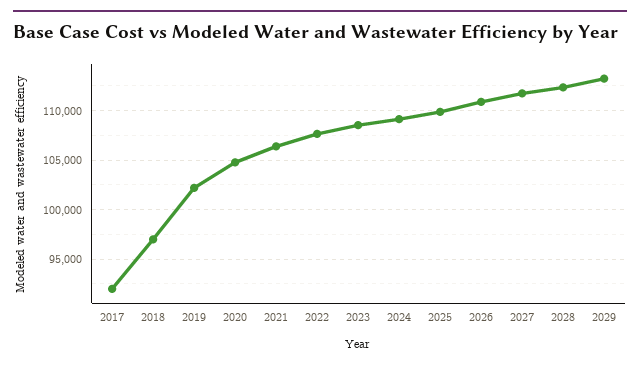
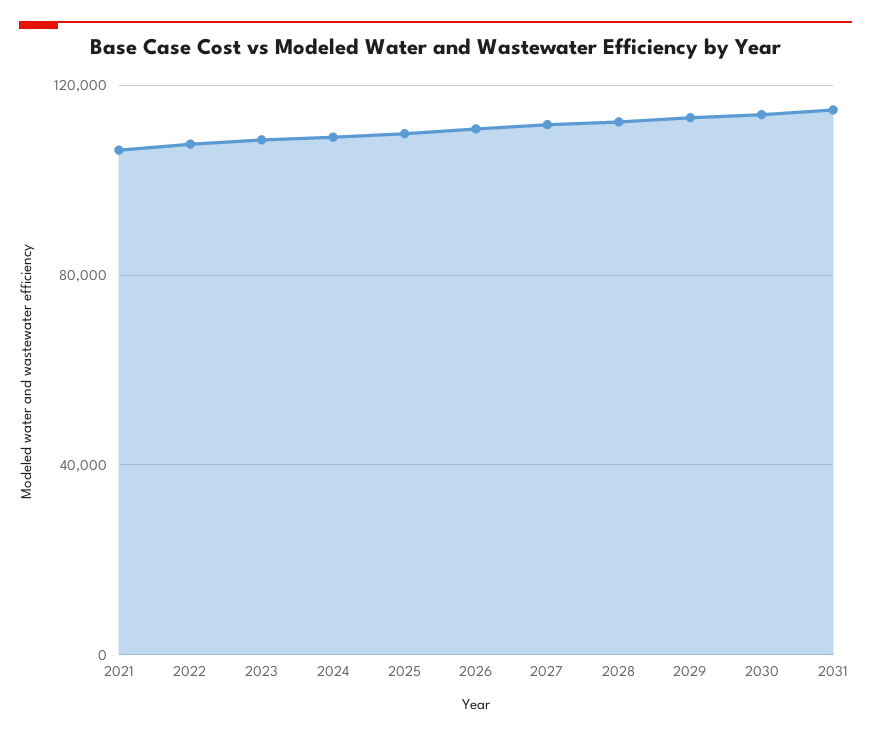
2017: 92000 -> none
2018: 97000 -> none
2019: 102000 -> none
2020: 105000 -> none
2030: none -> 115000
2031: none -> 115000

